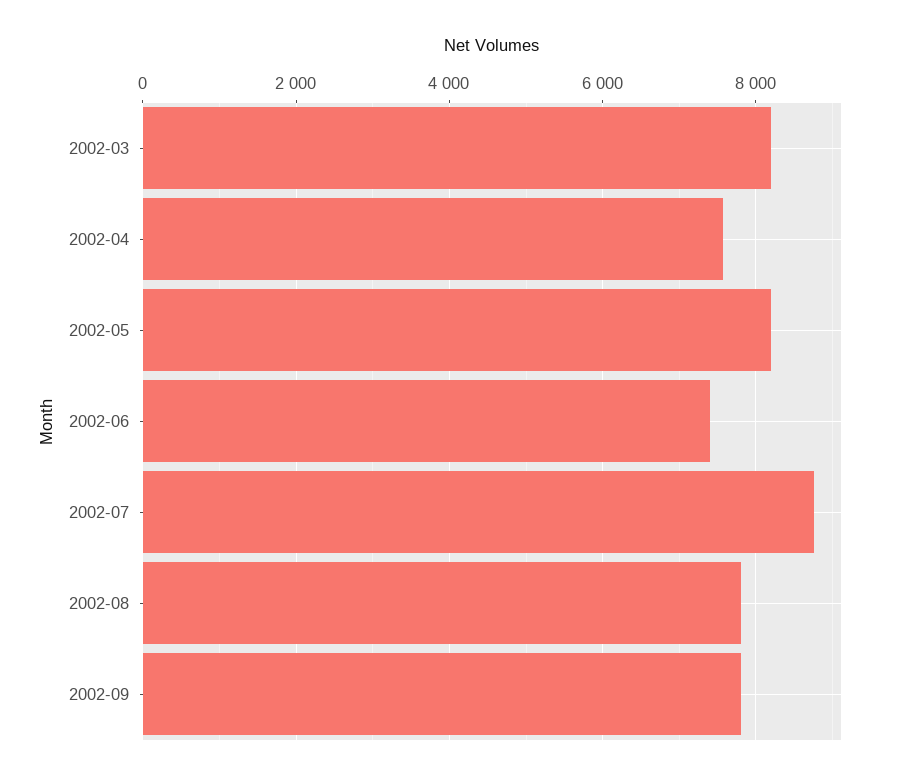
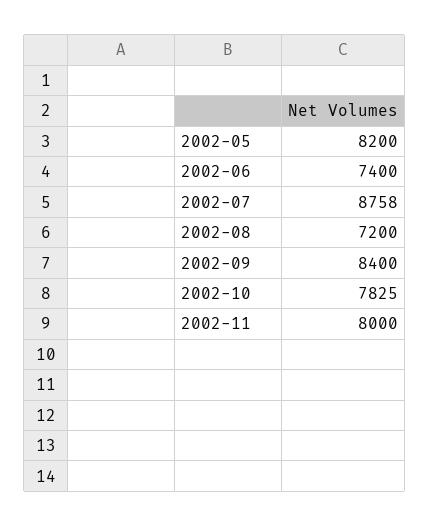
2002-03: 8200 -> none
2002-04: 7600 -> none
2002-08: 7800 -> 7200
2002-09: 7800 -> 8400
2002-10: none -> 7825
2002-11: none -> 8000

